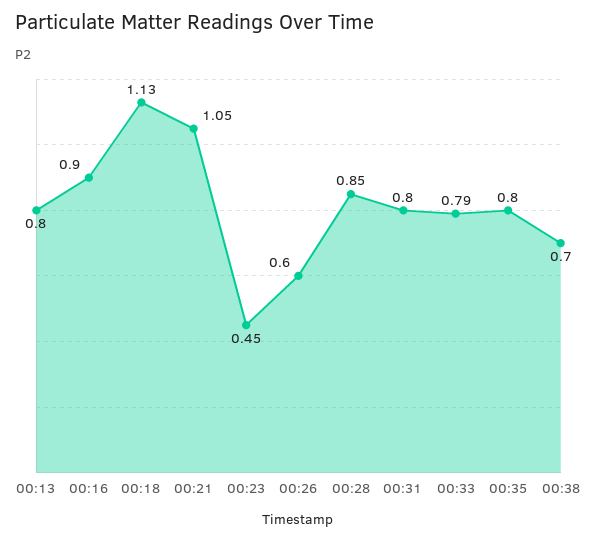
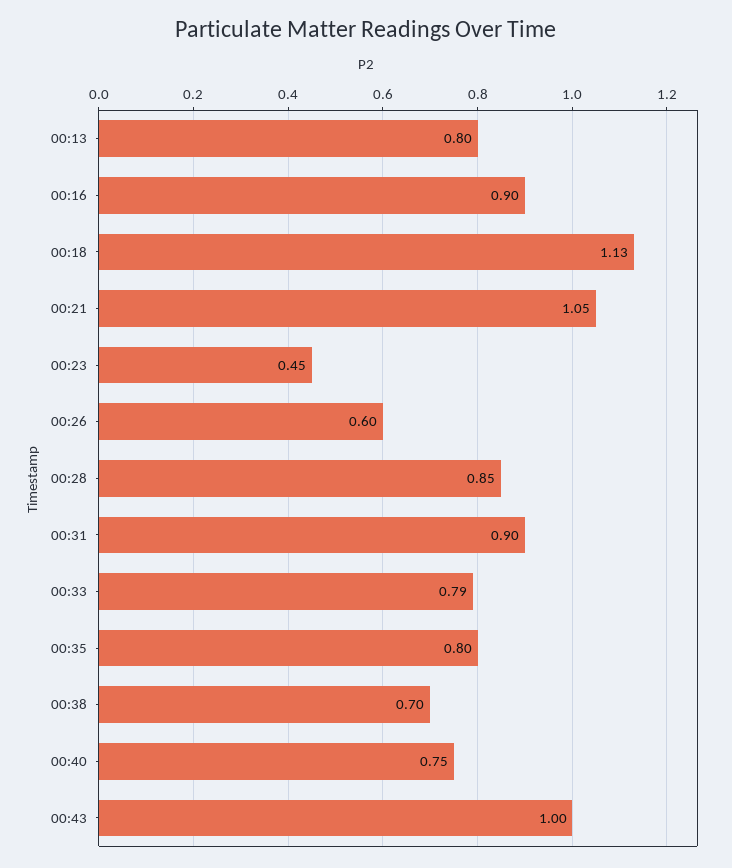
00:31: 0.8 -> 0.9
00:40: none -> 0.75
00:43: none -> 1

